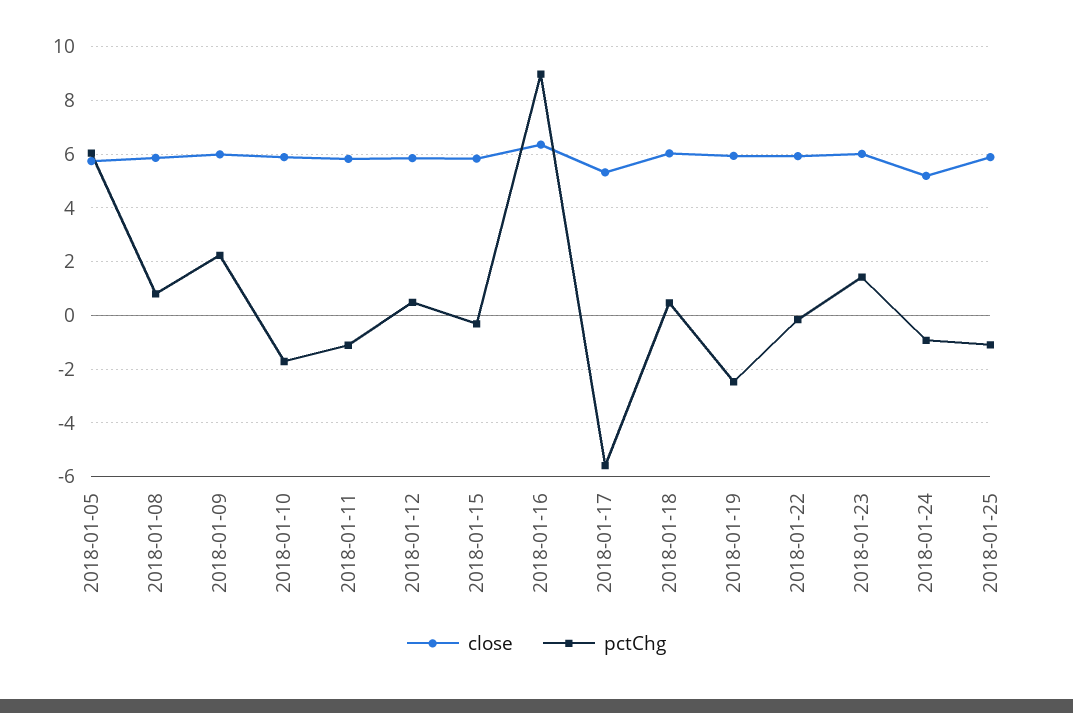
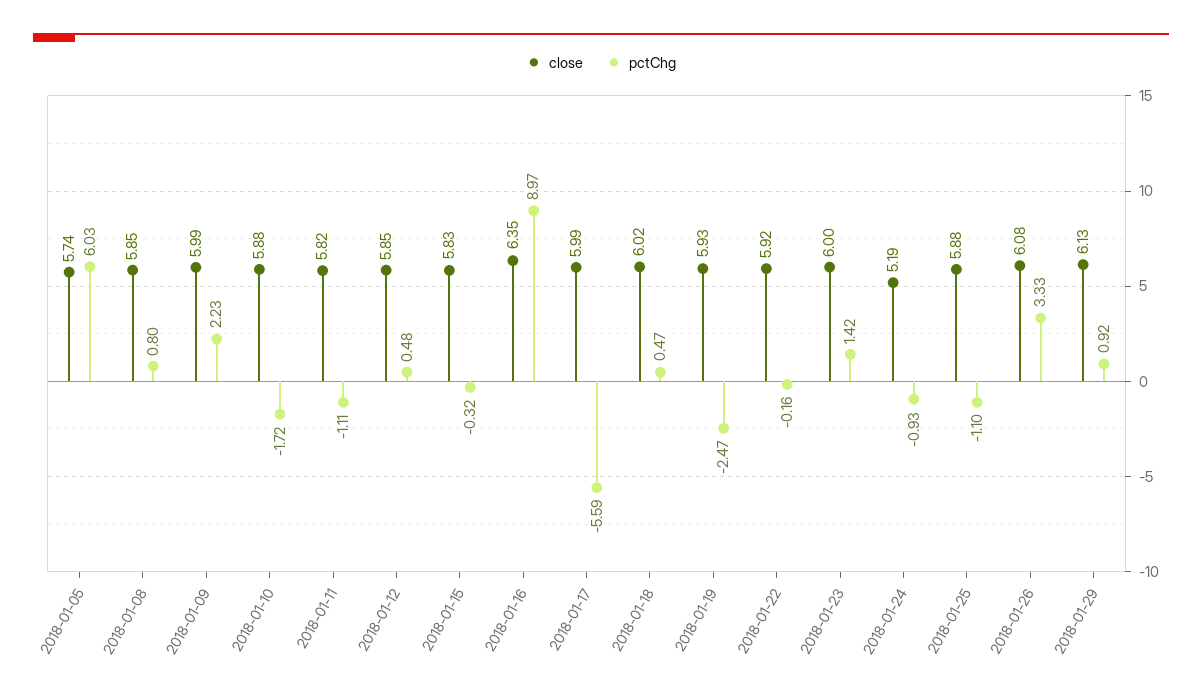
close, 2018-01-17: 5.25 -> 5.99
close, 2018-01-26: none -> 6.08
pctChg, 2018-01-26: none -> 3.33
close, 2018-01-29: none -> 6.13
pctChg, 2018-01-29: none -> 0.92

